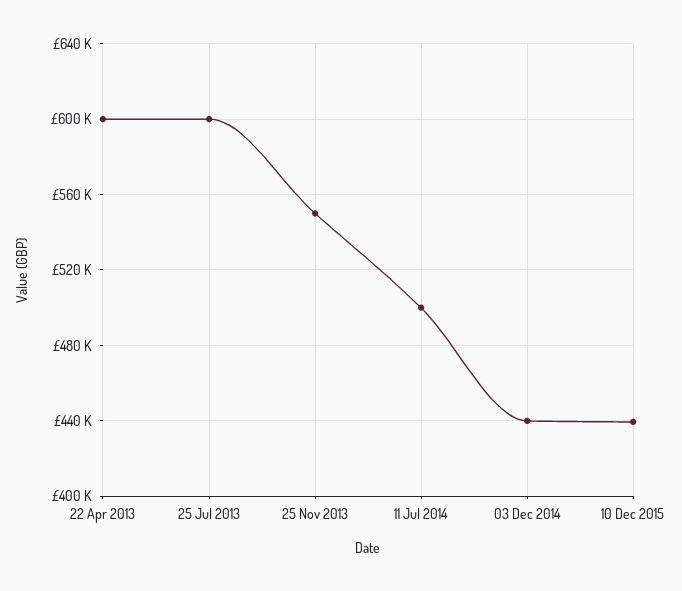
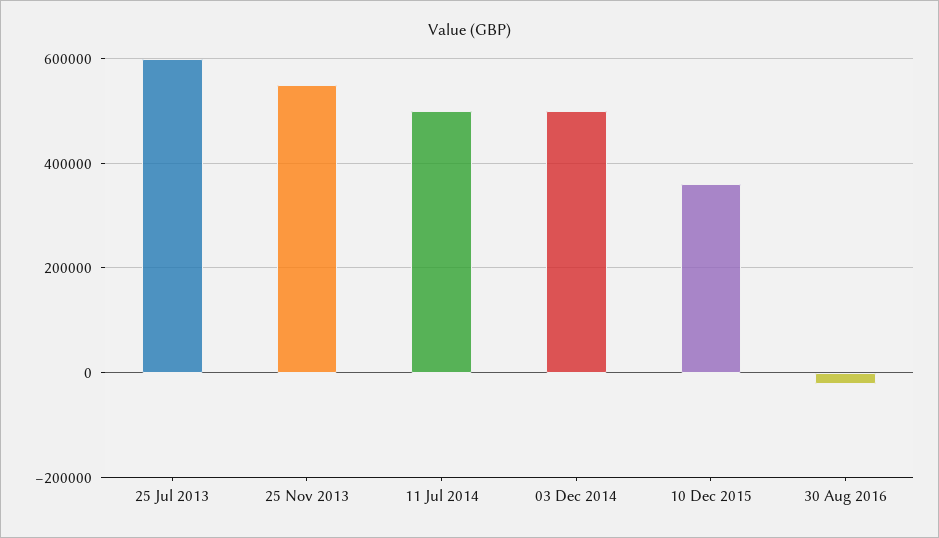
22 Apr 2013: 600000 -> none
03 Dec 2014: 440000 -> 500000
10 Dec 2015: 440000 -> 360000
30 Aug 2016: none -> -20000

